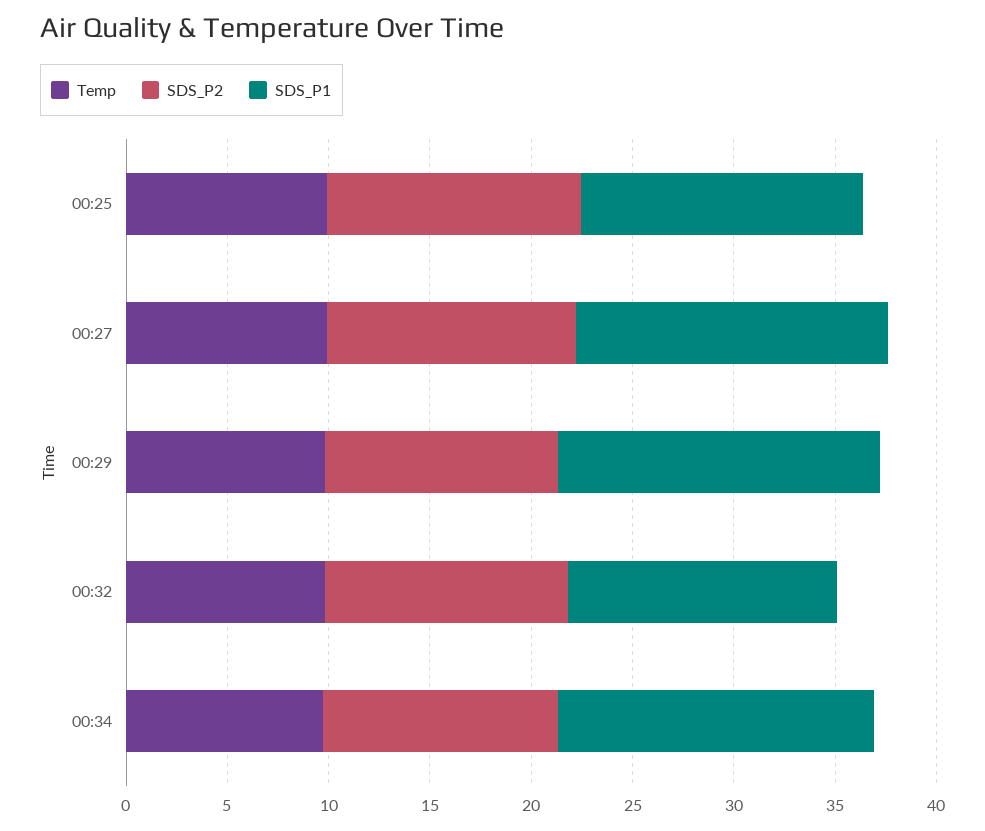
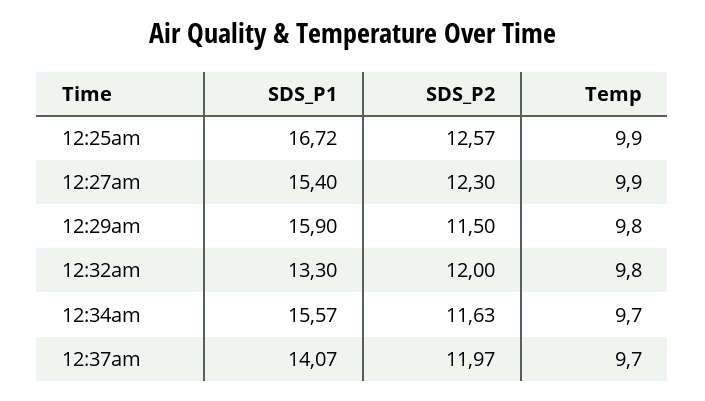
SDS_P1, 00:25: 14 -> 16.72
SDS_P1, 12:37am: none -> 14.07
SDS_P2, 12:37am: none -> 11.97
Temp, 12:37am: none -> 9.7

